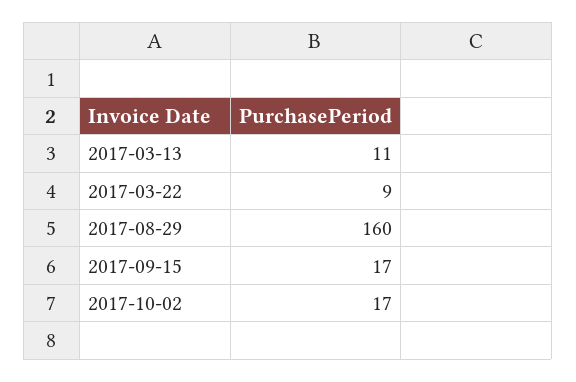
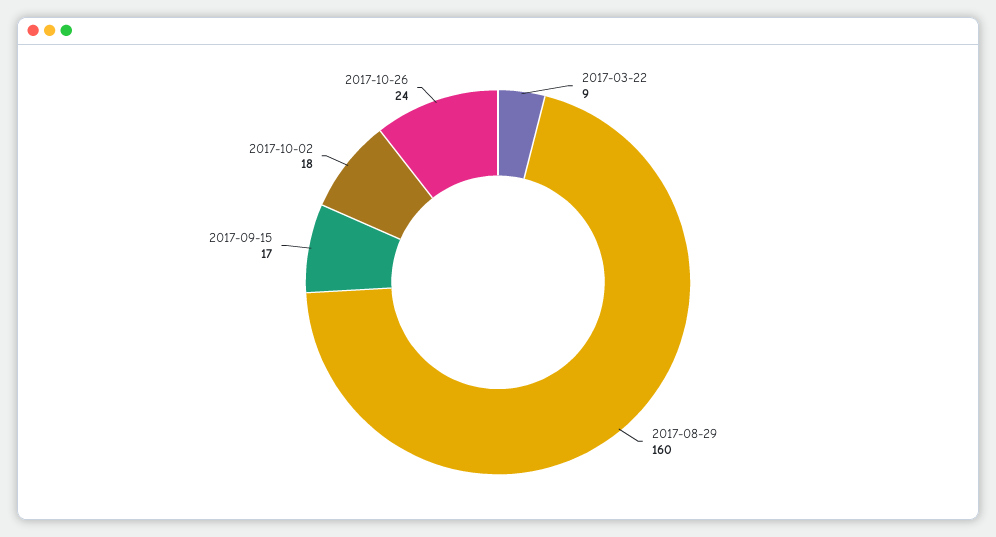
2017-03-13: 11 -> none
2017-10-02: 17 -> 18
2017-10-26: none -> 24

